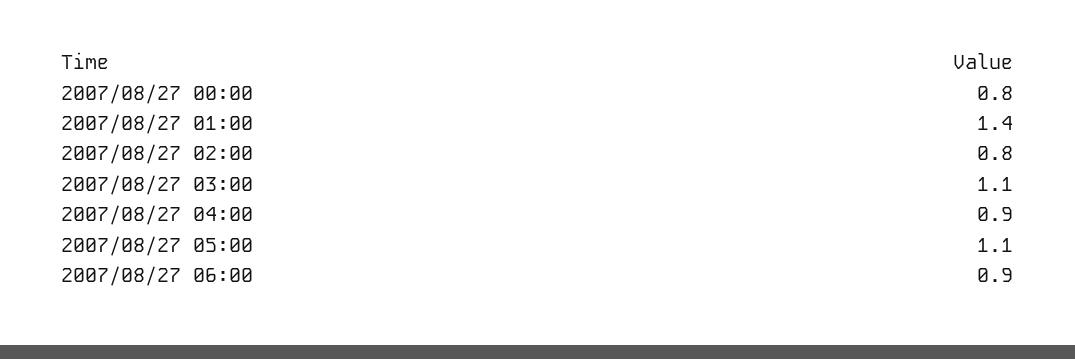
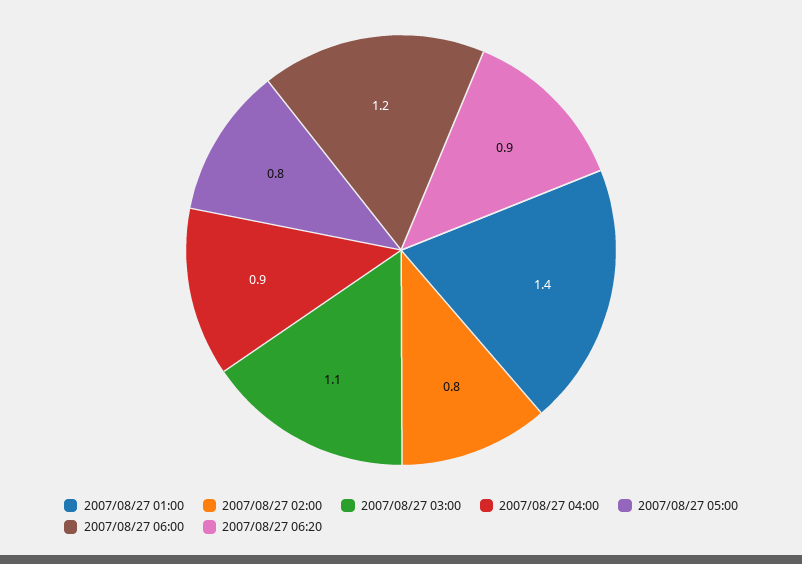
2007/08/27 00:00: 0.8 -> none
2007/08/27 05:00: 1.1 -> 0.8
2007/08/27 06:00: 0.9 -> 1.2
2007/08/27 06:20: none -> 0.9

